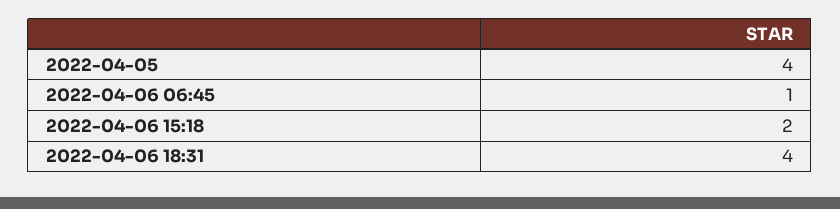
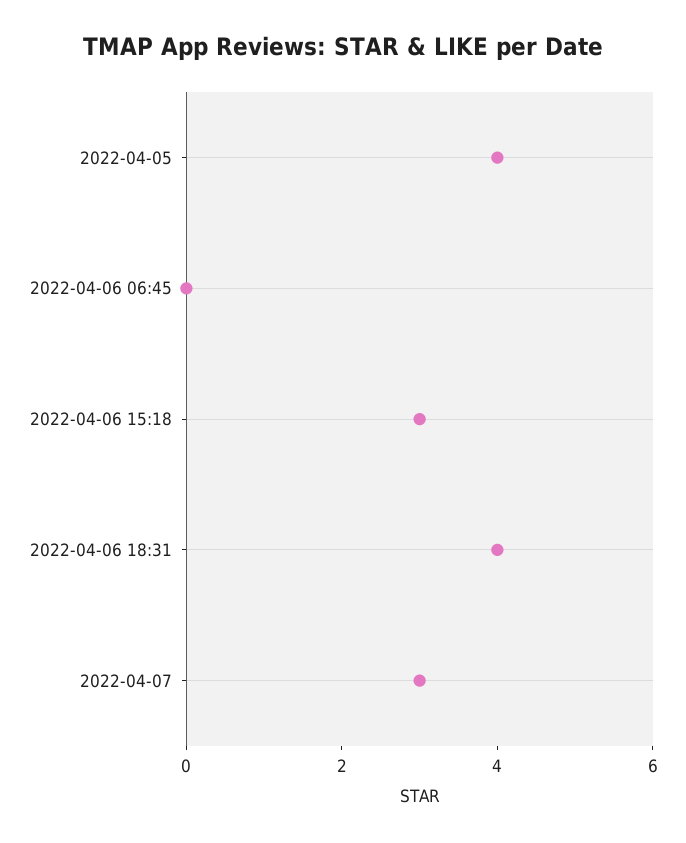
2022-04-06 06:45: 1 -> 0
2022-04-06 15:18: 2 -> 3
2022-04-07: none -> 3

